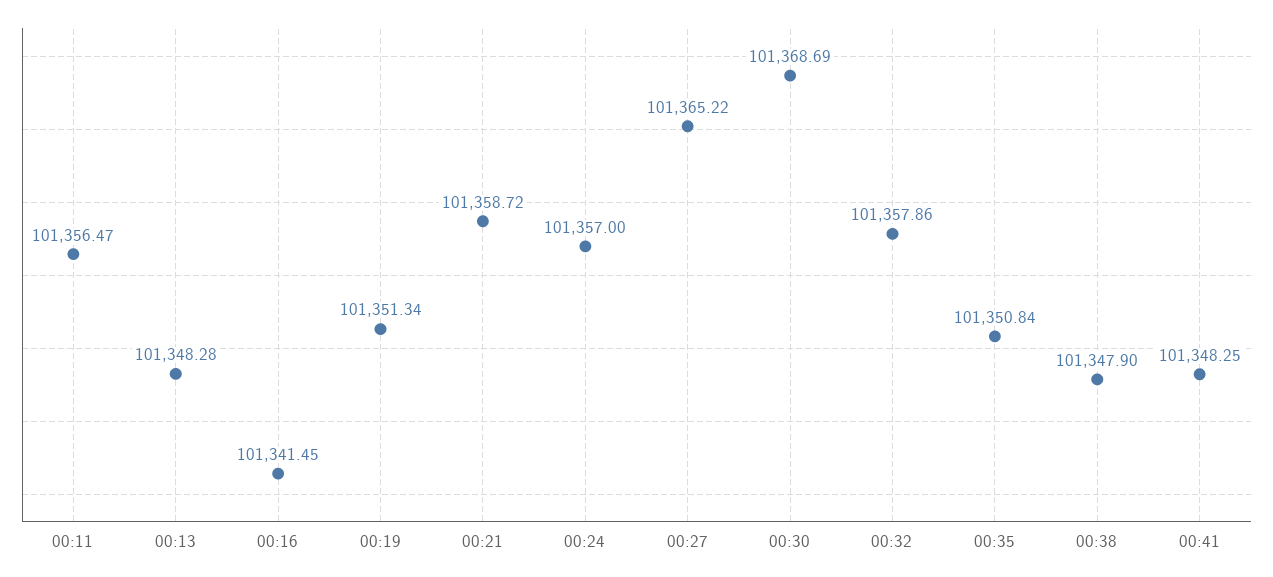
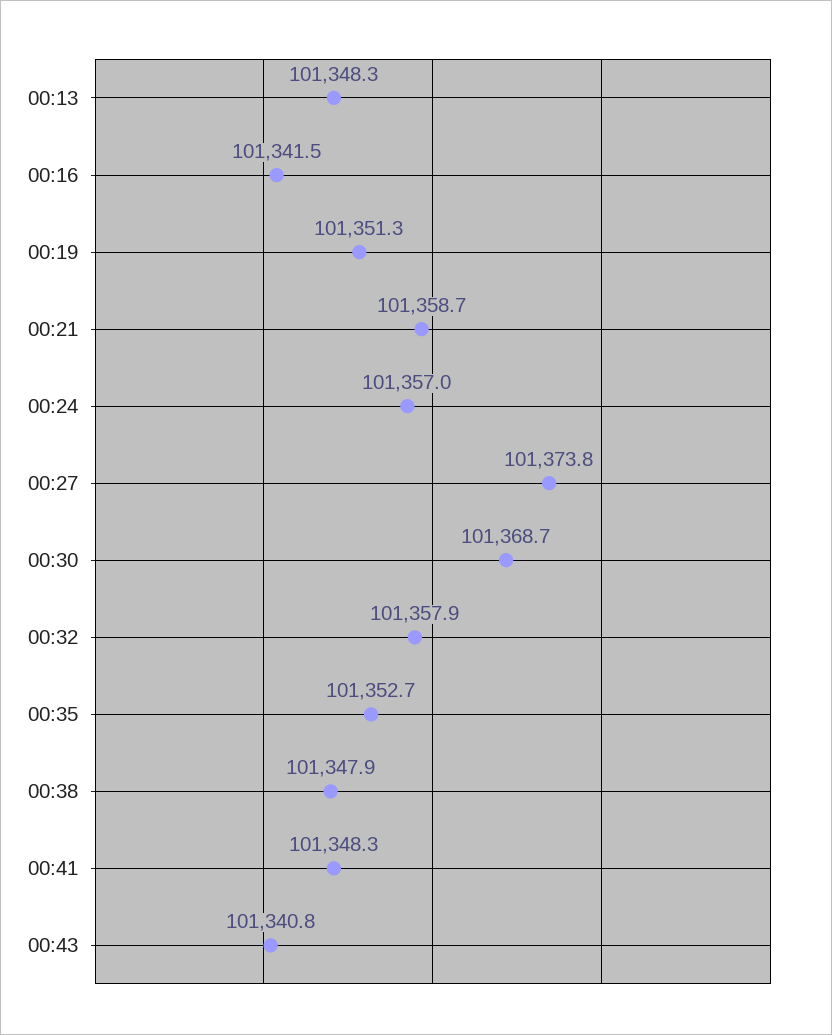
00:11: 101356.47 -> none
00:27: 101365.22 -> 101373.8
00:35: 101350.84 -> 101352.7
00:43: none -> 101340.8

